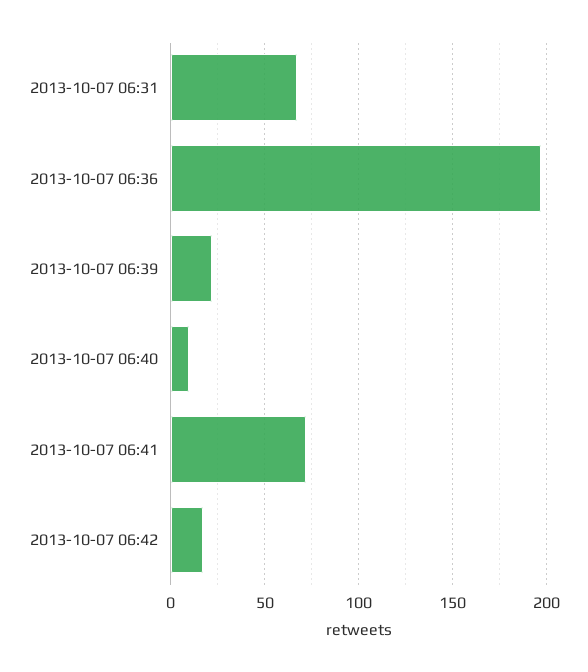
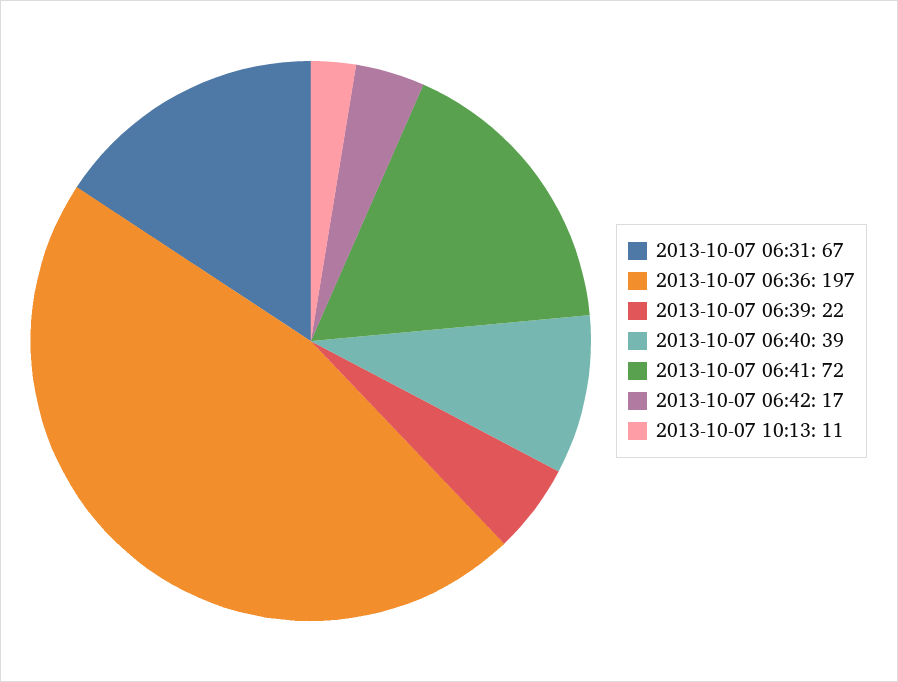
2013-10-07 06:40: 10 -> 39
2013-10-07 10:13: none -> 11

